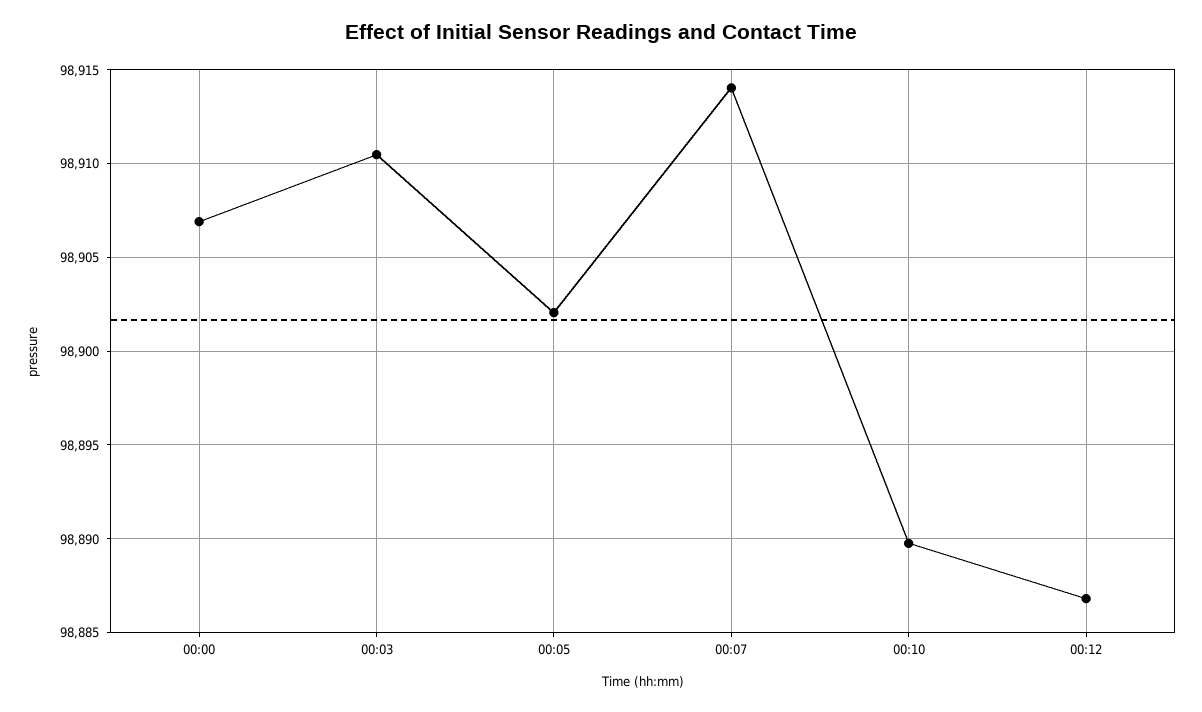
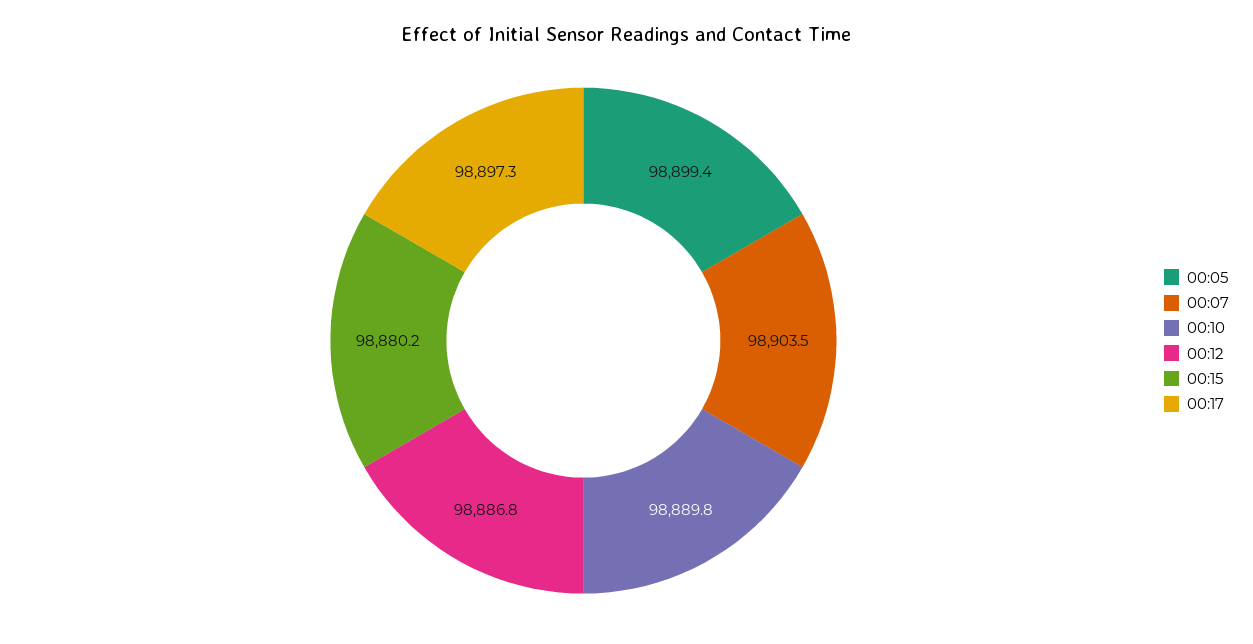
00:00: 98907 -> none
00:03: 98910.5 -> none
00:05: 98902 -> 98899.4
00:07: 98914 -> 98903.5
00:15: none -> 98880.2
00:17: none -> 98897.3

